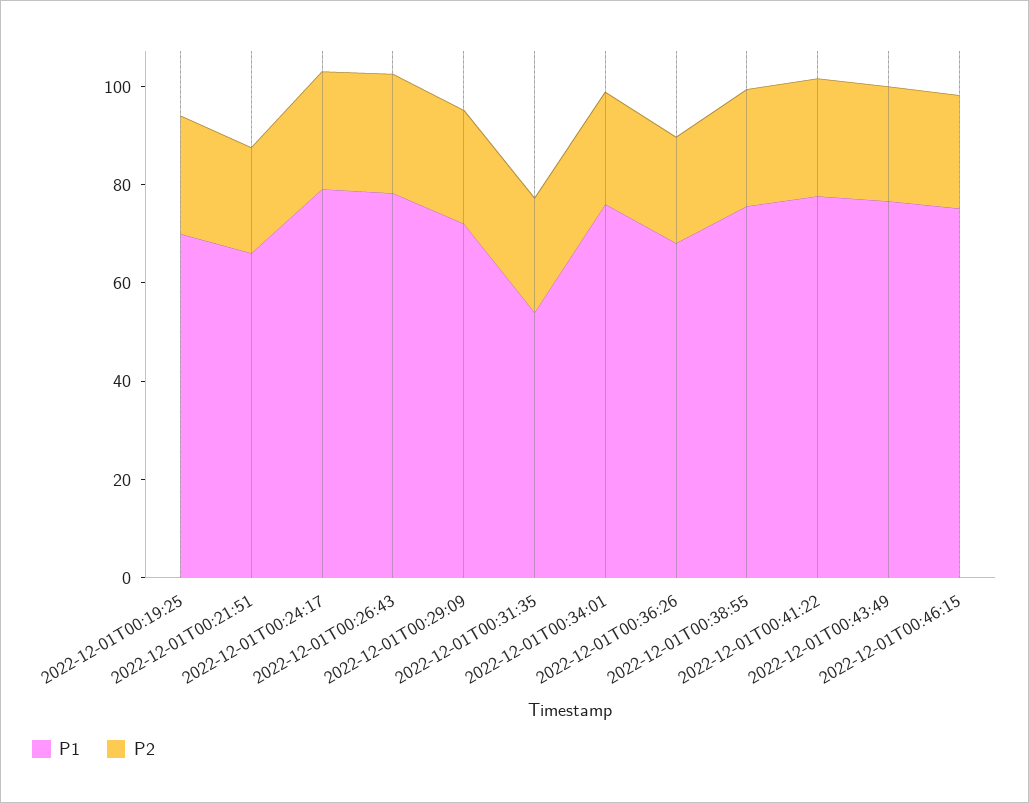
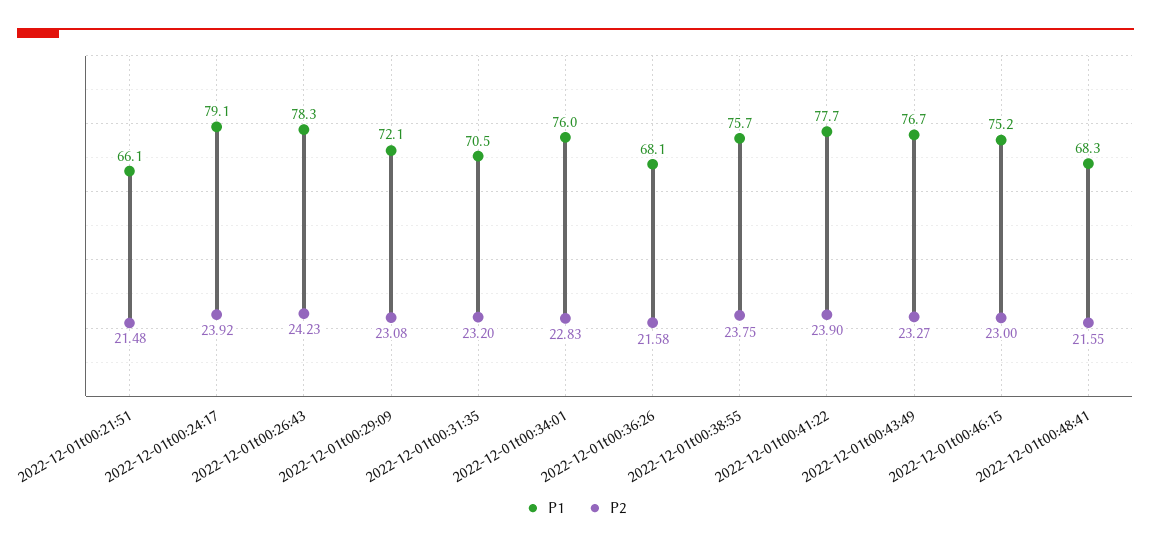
P1, 2022-12-01T00:19:25: 70 -> none
P2, 2022-12-01T00:19:25: 25 -> none
P1, 2022-12-01T00:31:35: 55 -> 70.5
P1, 2022-12-01t00:48:41: none -> 68.3
P2, 2022-12-01t00:48:41: none -> 21.55

